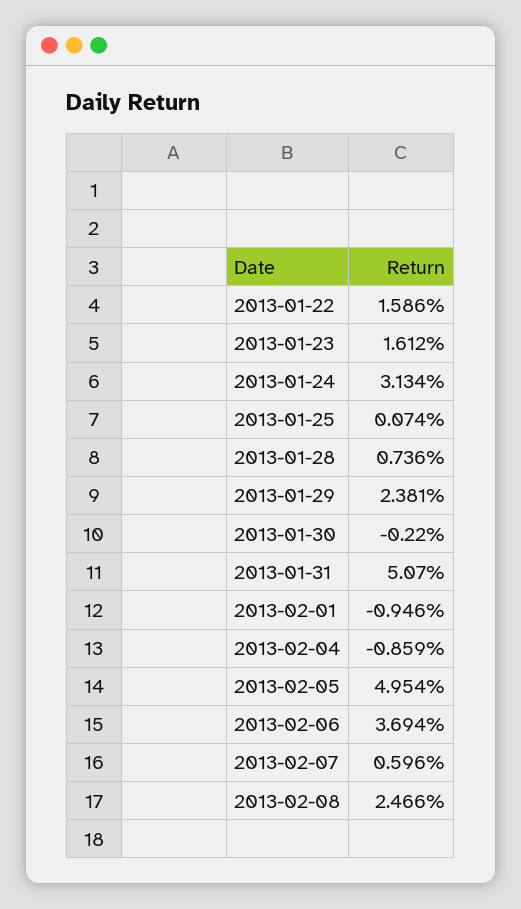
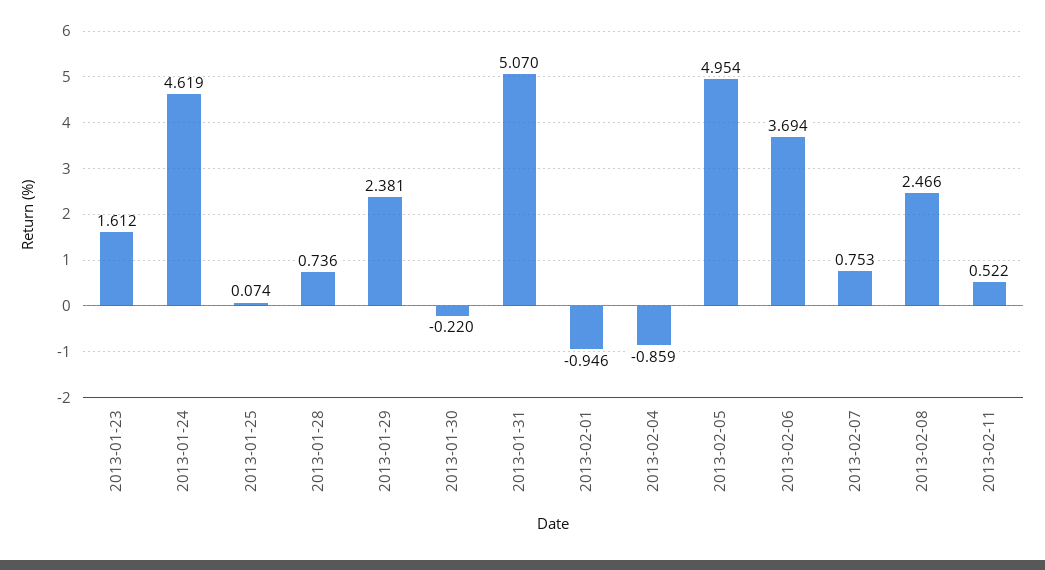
2013-01-22: 1.586 -> none
2013-01-24: 3.134 -> 4.619
2013-02-07: 0.596 -> 0.753
2013-02-11: none -> 0.522

